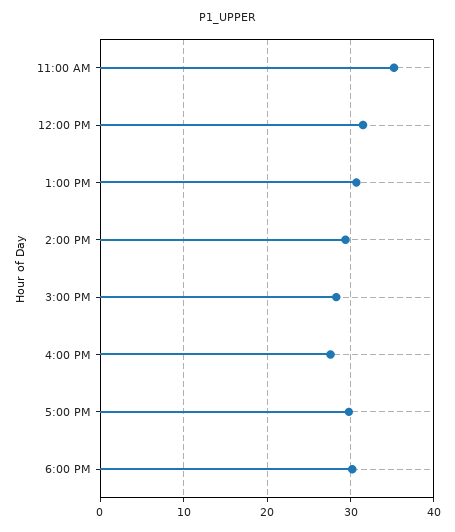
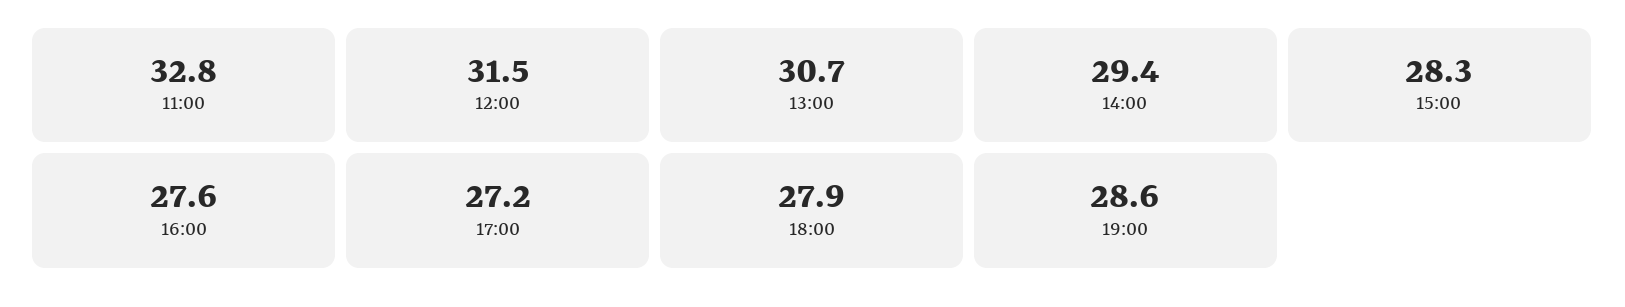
11:00 AM: 35 -> 32.8
5:00 PM: 30 -> 27.2
6:00 PM: 30 -> 27.9
19:00: none -> 28.6

